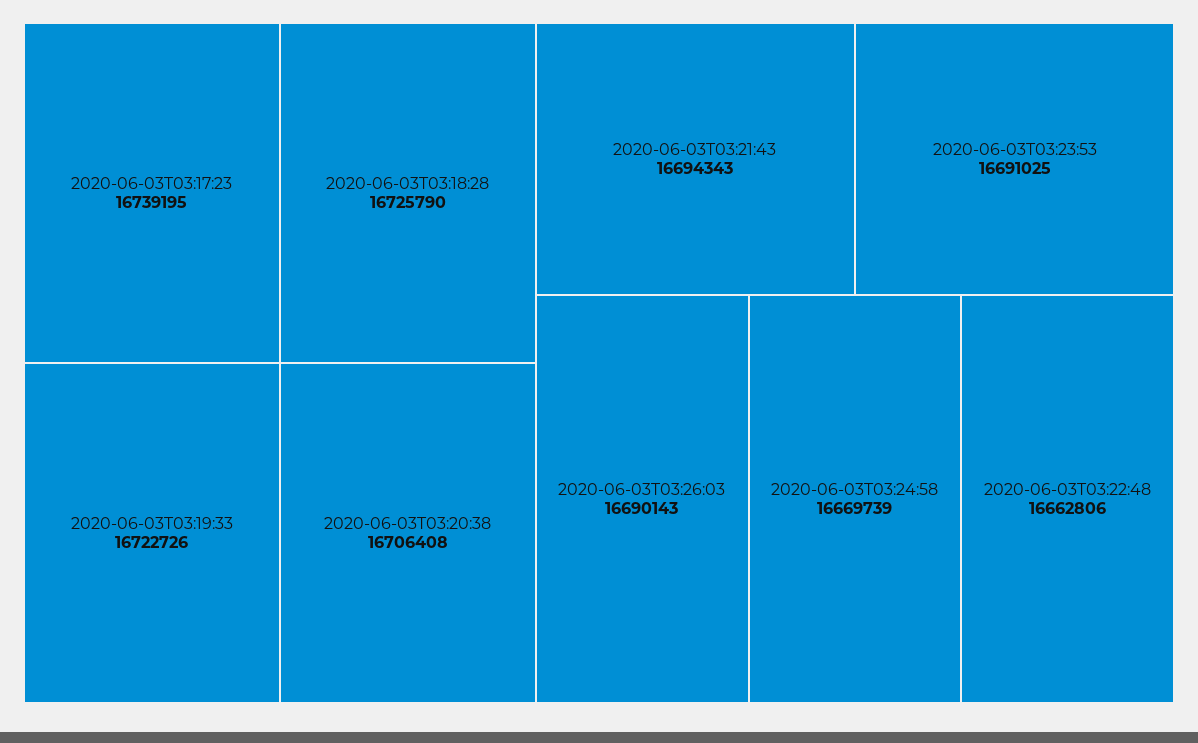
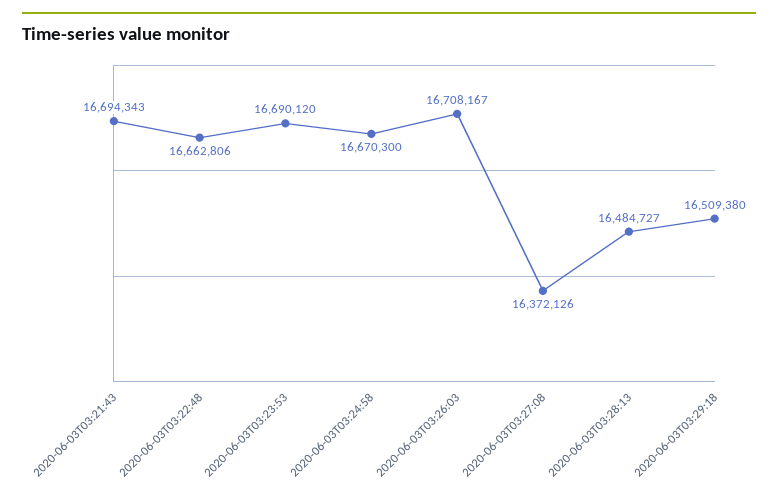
2020-06-03T03:17:23: 16739195 -> none
2020-06-03T03:18:28: 16725790 -> none
2020-06-03T03:19:33: 16722726 -> none
2020-06-03T03:20:38: 16706408 -> none
2020-06-03T03:23:53: 16691025 -> 16690120
2020-06-03T03:26:03: 16690143 -> 16708167
2020-06-03T03:24:58: 16669739 -> 16670300
2020-06-03T03:27:08: none -> 16372126
2020-06-03T03:28:13: none -> 16484727
2020-06-03T03:29:18: none -> 16509380

